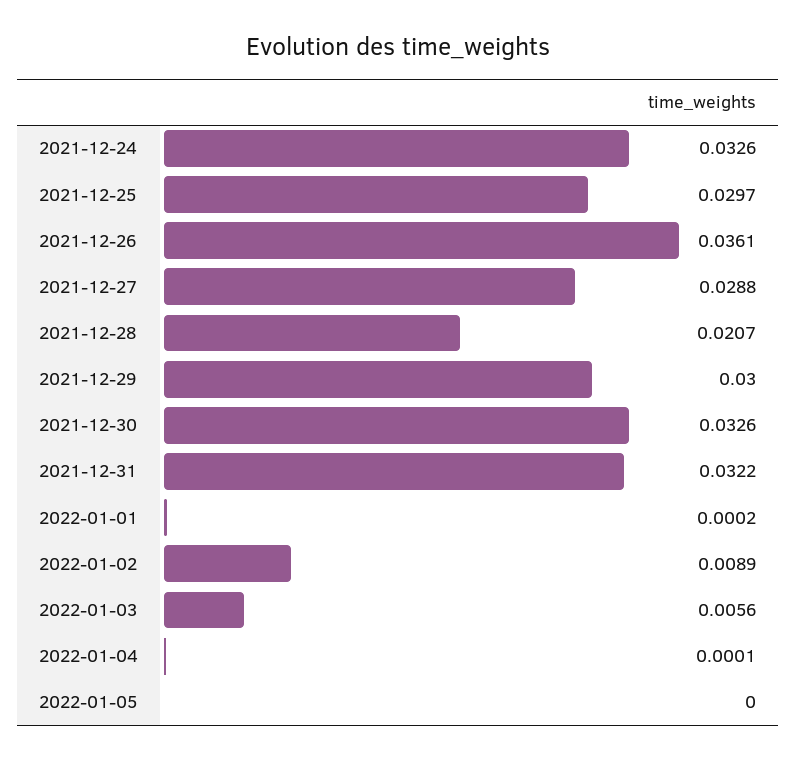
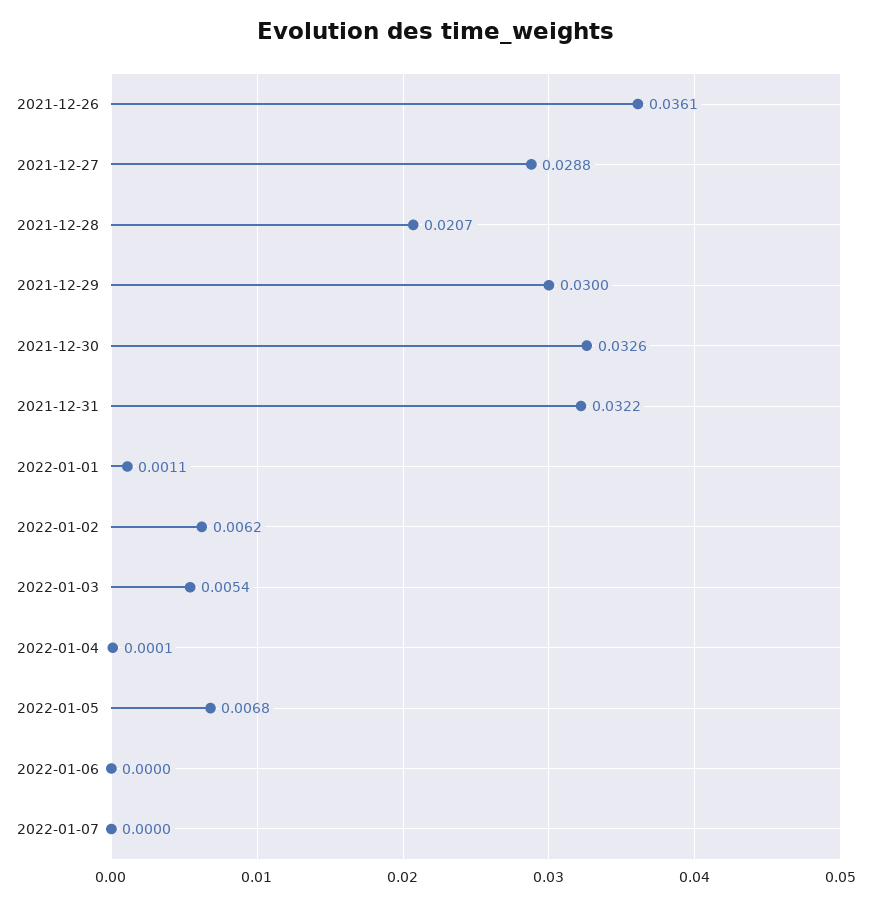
2021-12-24: 0.0326 -> none
2021-12-25: 0.0297 -> none
2022-01-01: 0.0002 -> 0.0011
2022-01-02: 0.0089 -> 0.0062
2022-01-03: 0.0056 -> 0.0054
2022-01-05: 0 -> 0.0068
2022-01-06: none -> 0
2022-01-07: none -> 0

